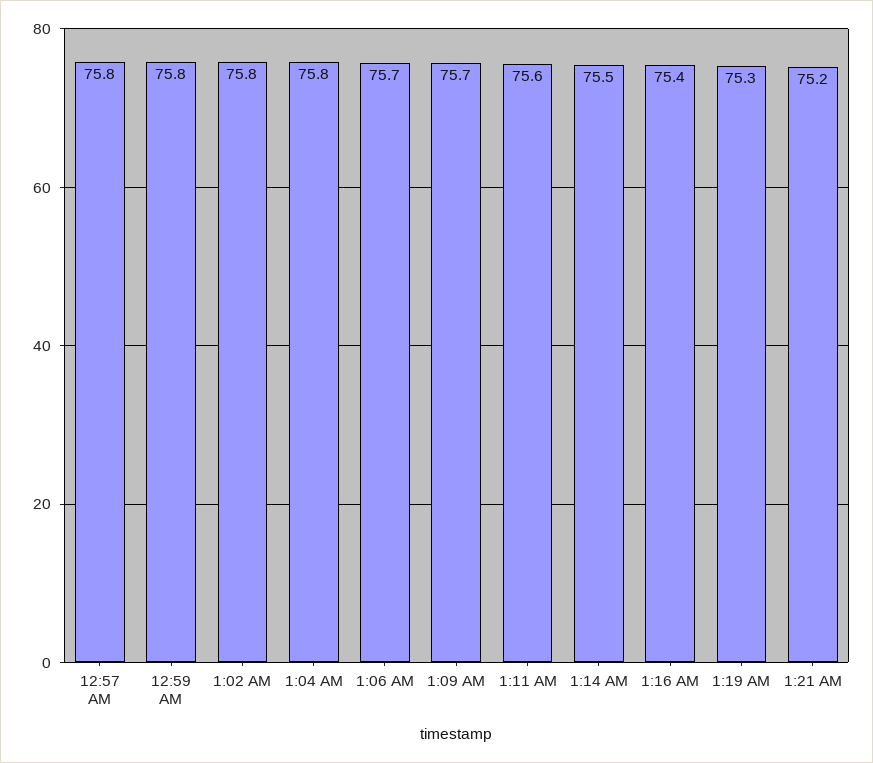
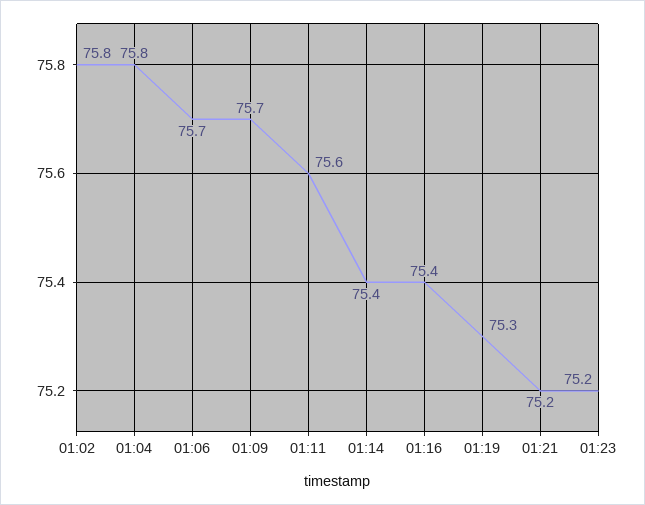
12:57 AM: 75.8 -> none
12:59 AM: 75.8 -> none
1:14 AM: 75.5 -> 75.4
01:23: none -> 75.2

